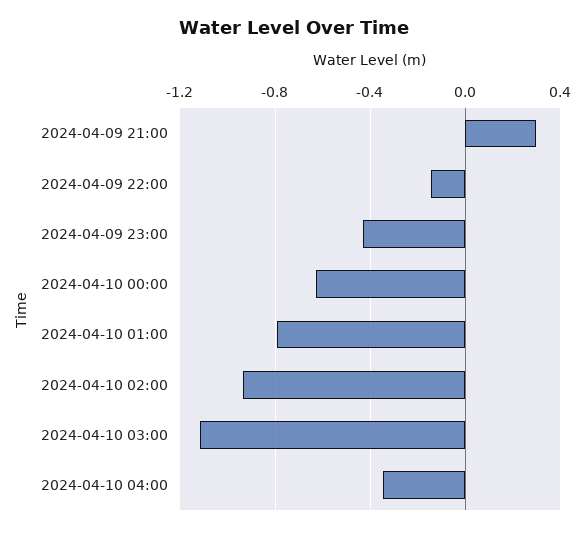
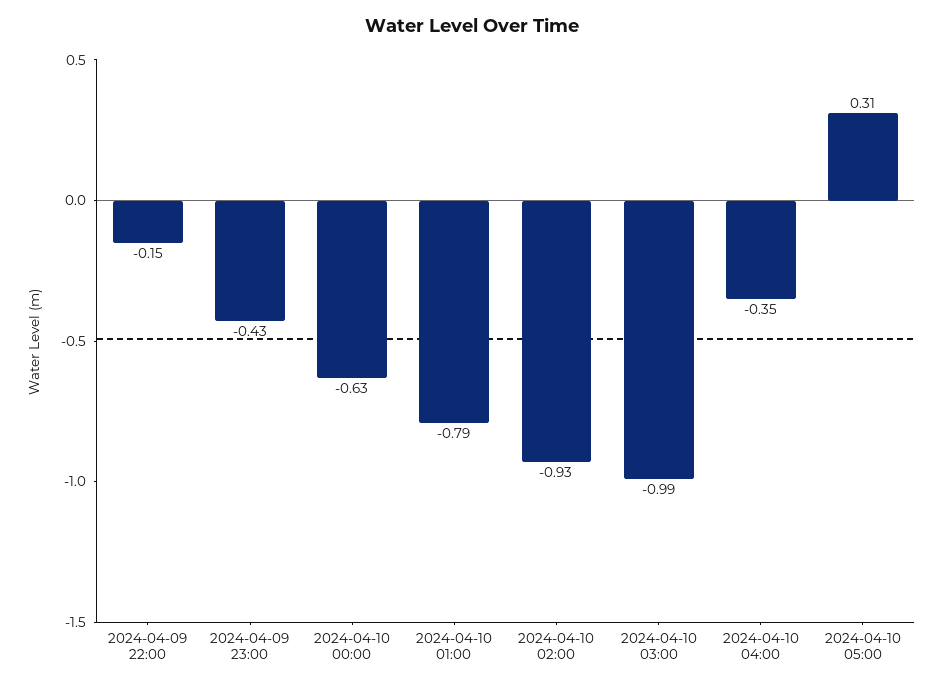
2024-04-09 21:00: 0.3 -> none
2024-04-10 03:00: -1.1 -> -0.99
2024-04-10 05:00: none -> 0.31

